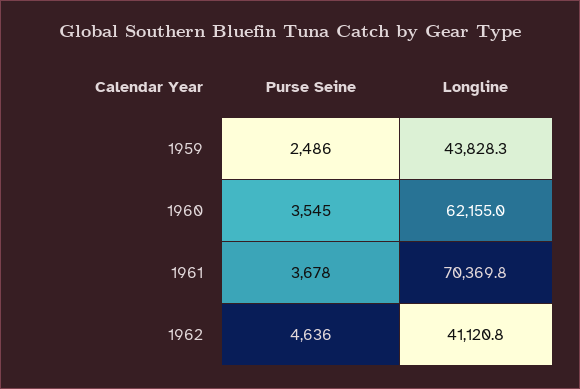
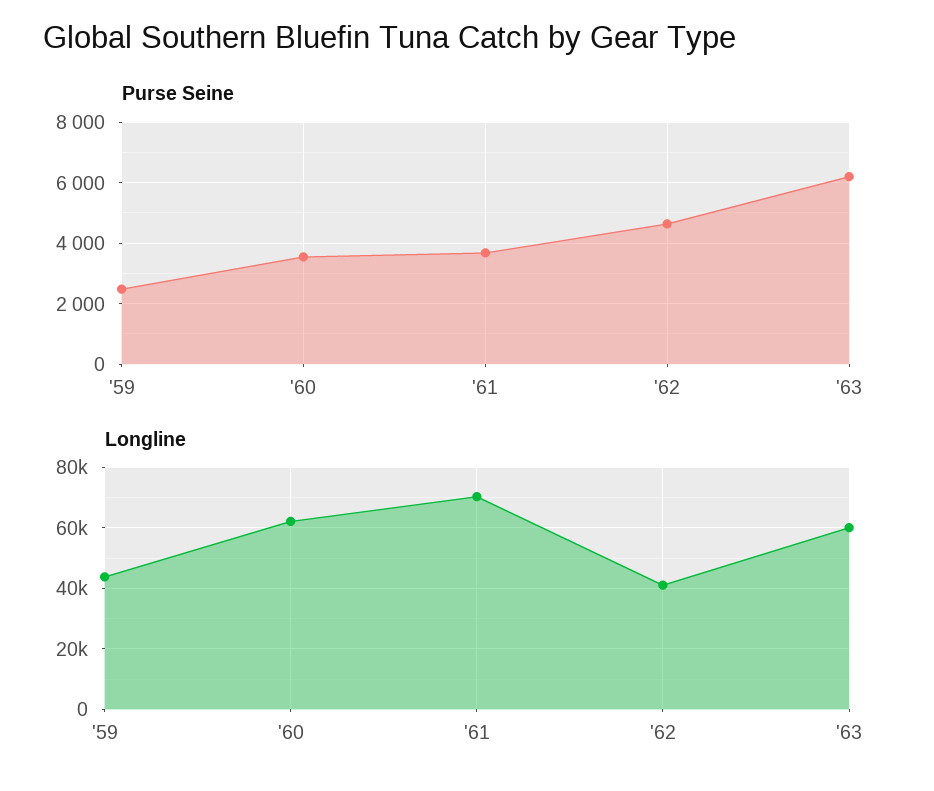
Purse Seine, '63: none -> 6200
Longline, '63: none -> 60000

